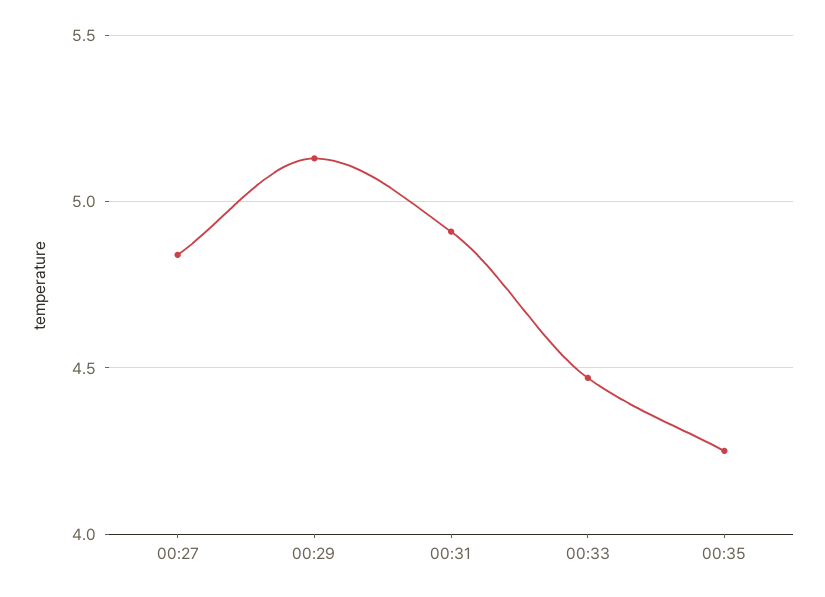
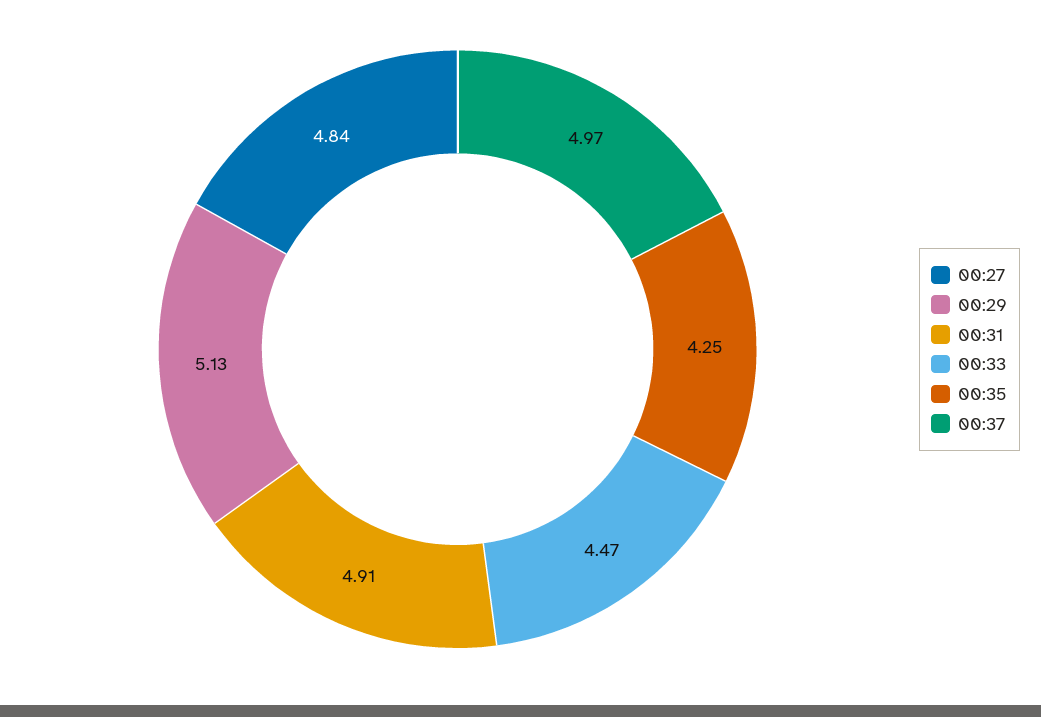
00:37: none -> 4.97

